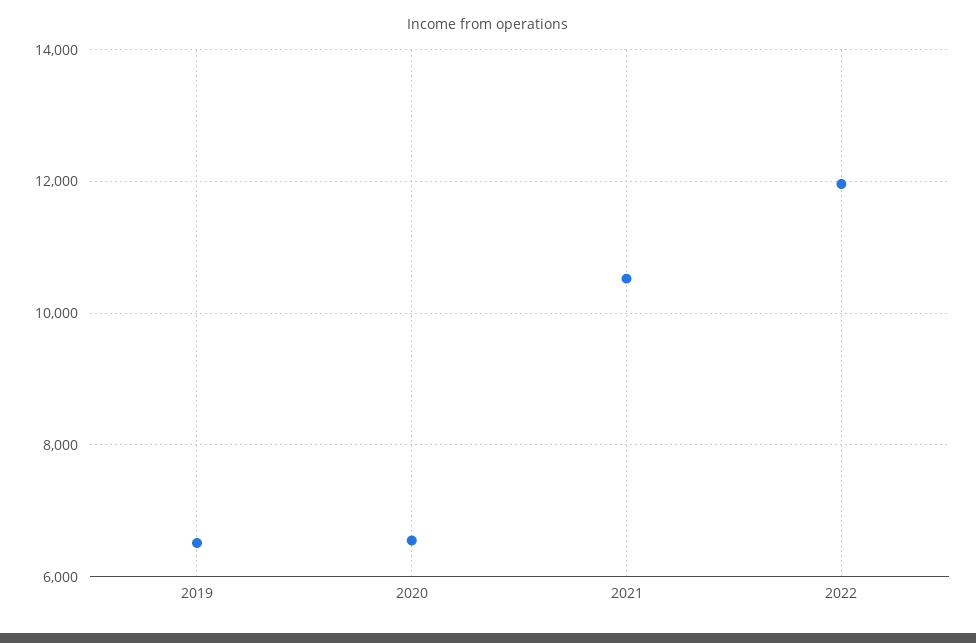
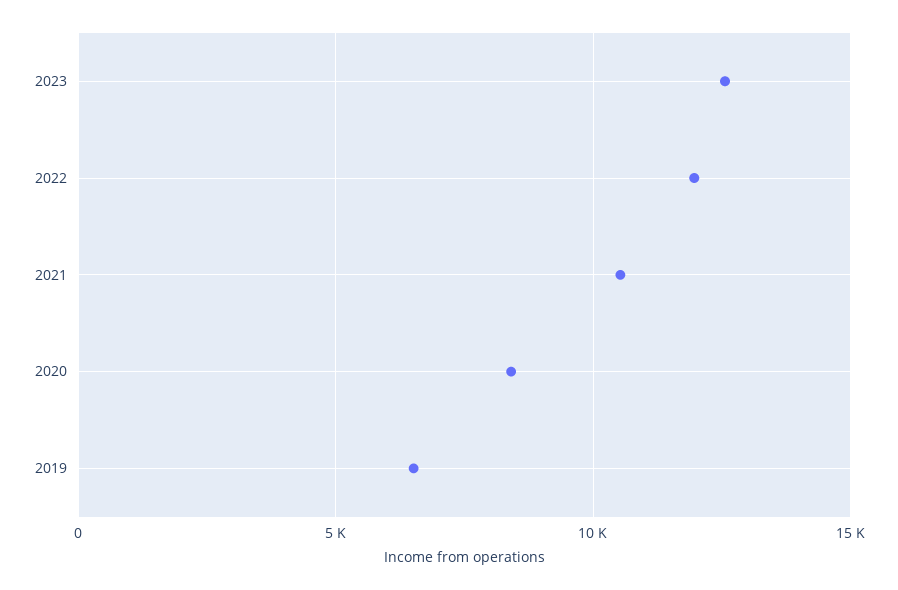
2020: 6600 -> 8500
2023: none -> 12500

